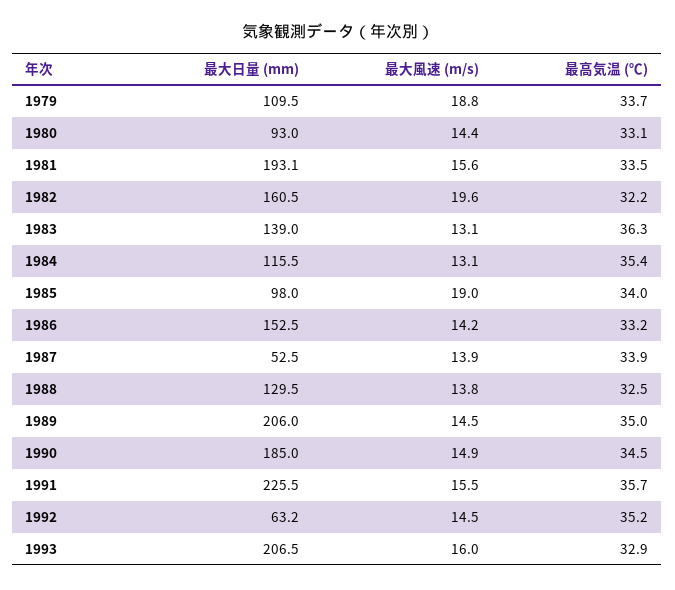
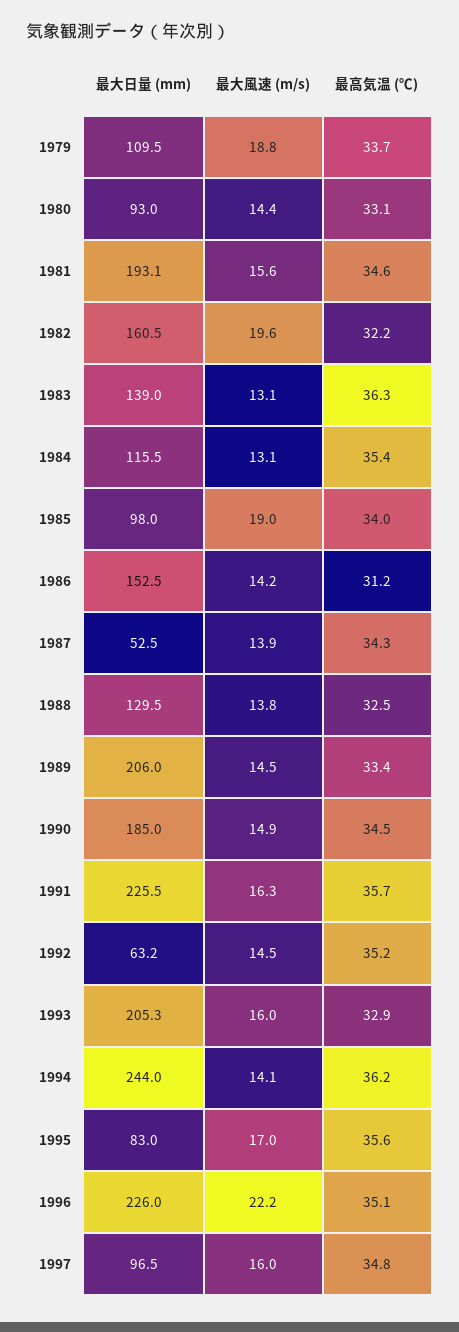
最高気温 (℃), 1981: 33.5 -> 34.6
最高気温 (℃), 1986: 33.2 -> 31.2
最高気温 (℃), 1987: 33.9 -> 34.3
最高気温 (℃), 1989: 35 -> 33.4
最大風速 (m/s), 1991: 15.5 -> 16.3
最大日量 (mm), 1993: 206.5 -> 205.3
最大日量 (mm), 1994: none -> 244
最大風速 (m/s), 1994: none -> 14.1
最高気温 (℃), 1994: none -> 36.2
最大日量 (mm), 1995: none -> 83
最大風速 (m/s), 1995: none -> 17
最高気温 (℃), 1995: none -> 35.6
最大日量 (mm), 1996: none -> 226
最大風速 (m/s), 1996: none -> 22.2
最高気温 (℃), 1996: none -> 35.1
最大日量 (mm), 1997: none -> 96.5
最大風速 (m/s), 1997: none -> 16
最高気温 (℃), 1997: none -> 34.8

